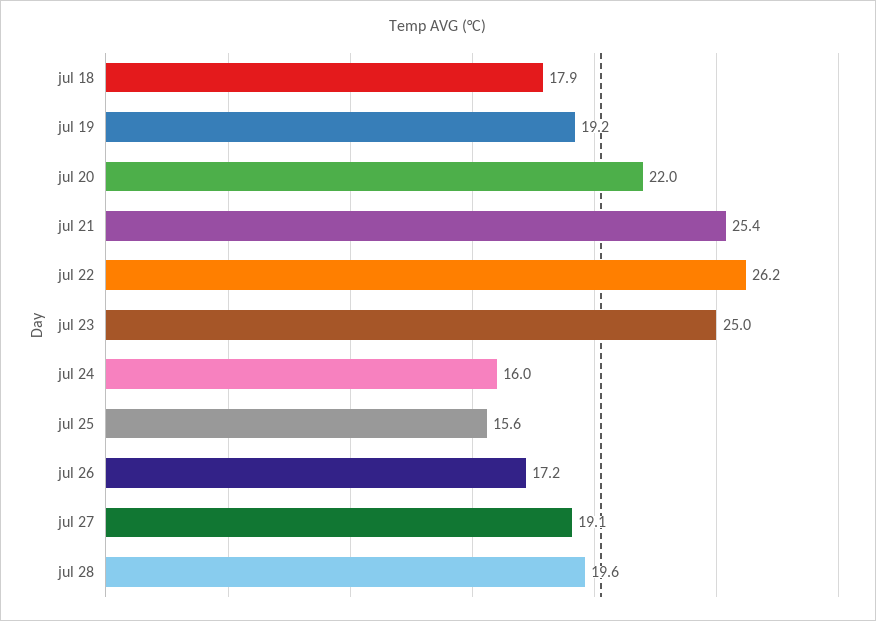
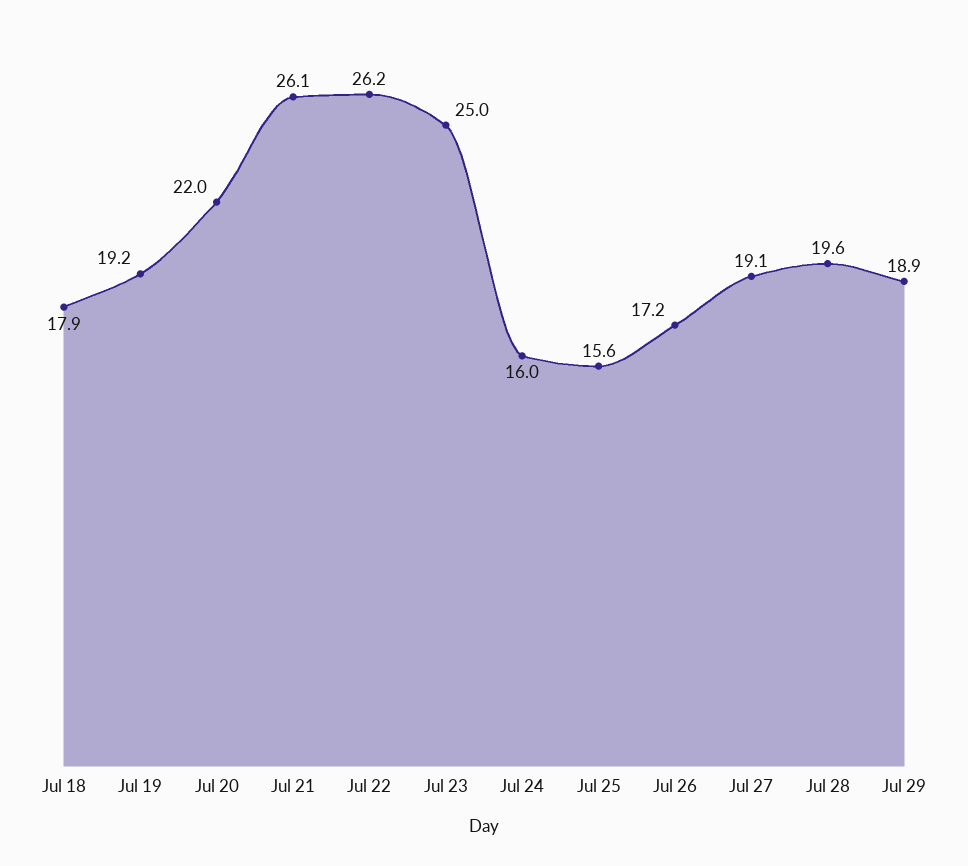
jul 21: 25.4 -> 26.1
Jul 29: none -> 18.9

